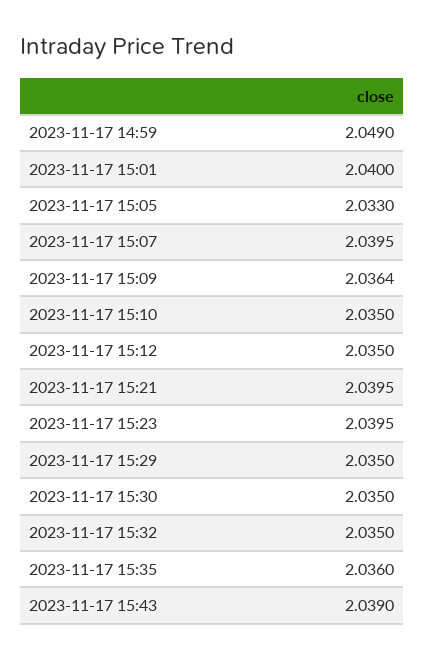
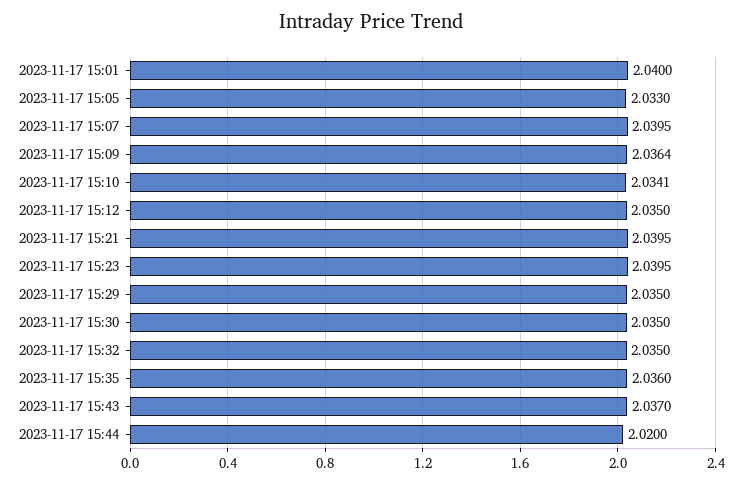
2023-11-17 14:59: 2.049 -> none
2023-11-17 15:10: 2.035 -> 2.0341
2023-11-17 15:43: 2.039 -> 2.037
2023-11-17 15:44: none -> 2.02

